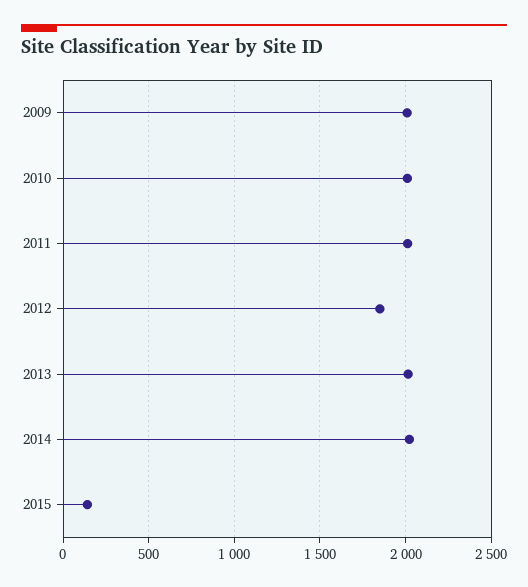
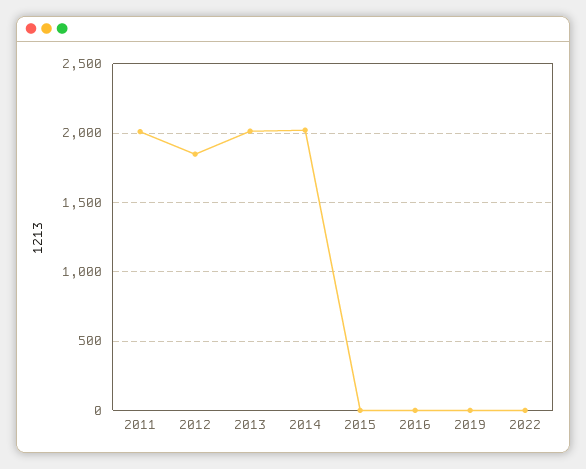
2009: 2000 -> none
2010: 2000 -> none
2015: 150 -> 0
2016: none -> 0
2019: none -> 0
2022: none -> 0

